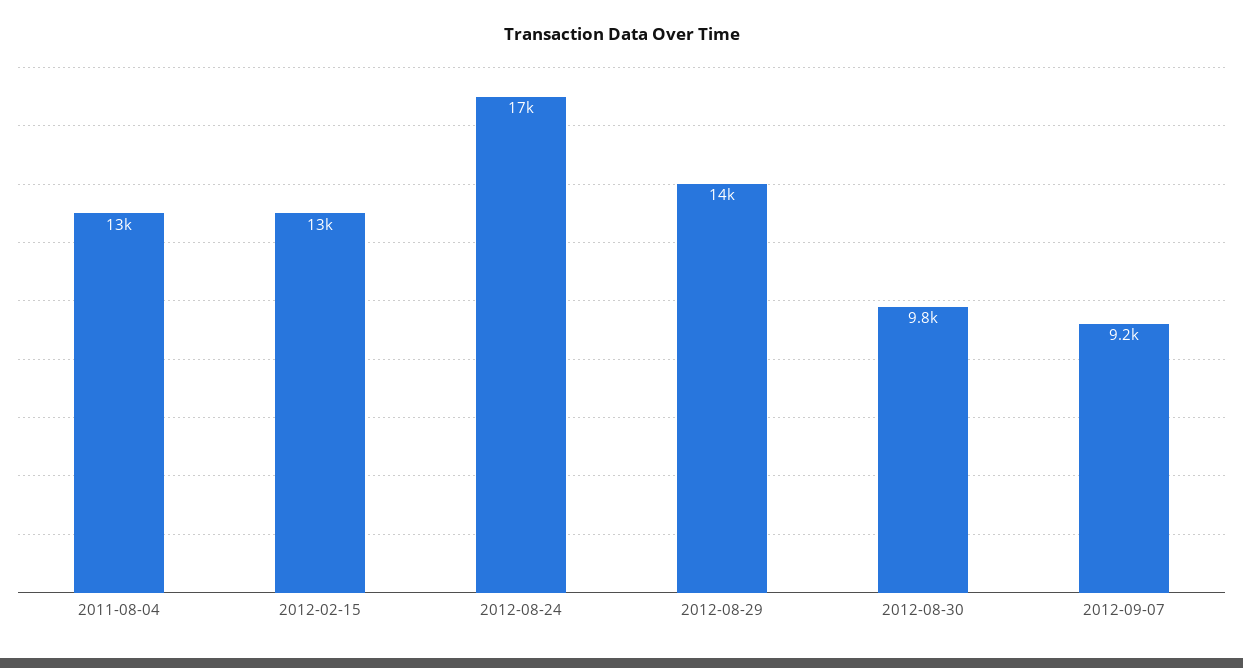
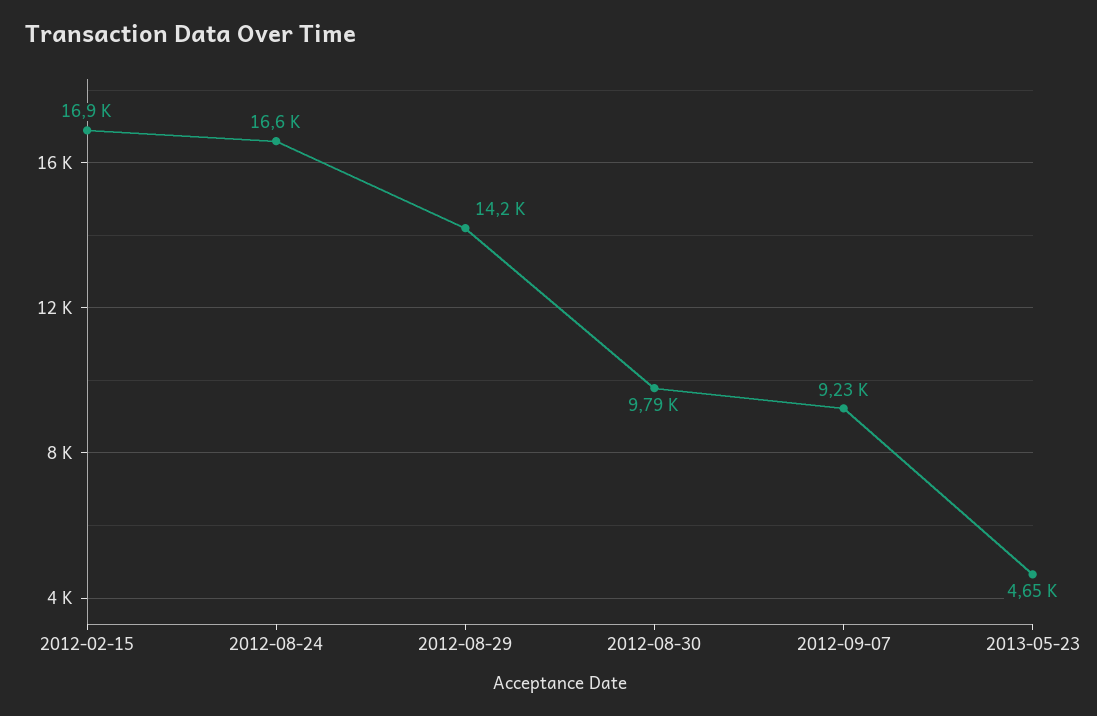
2011-08-04: 13000 -> none
2012-02-15: 13000 -> 16900
2013-05-23: none -> 4650

